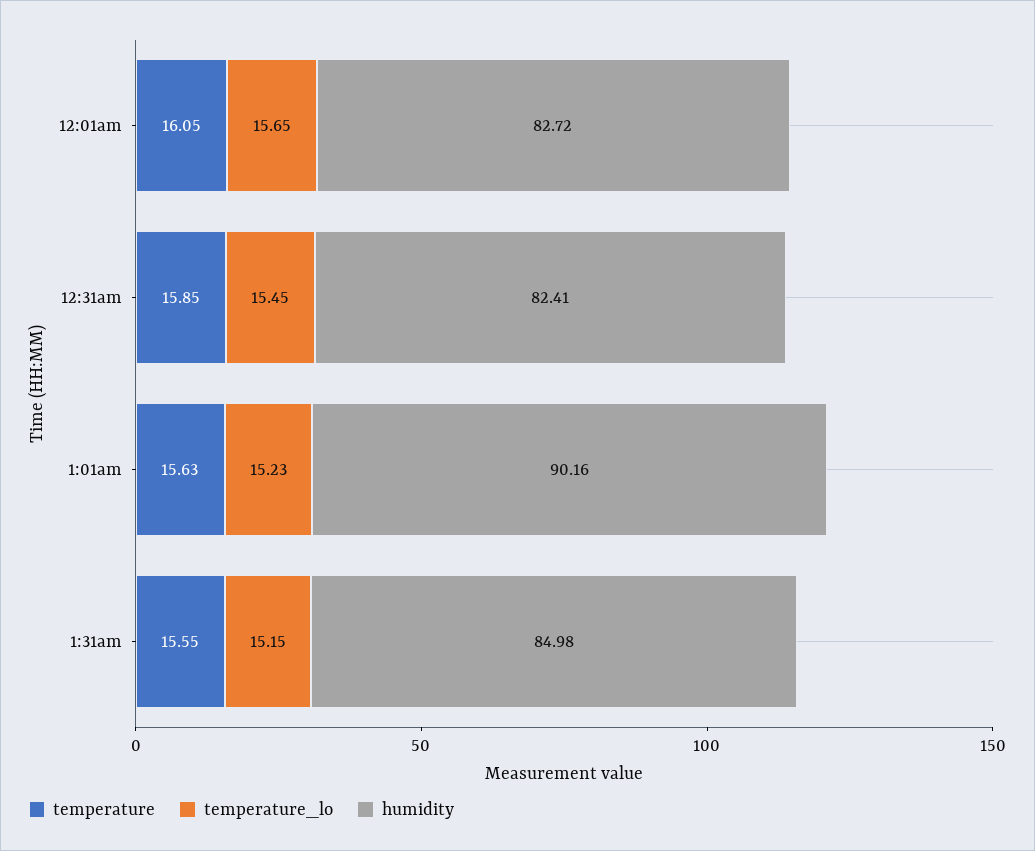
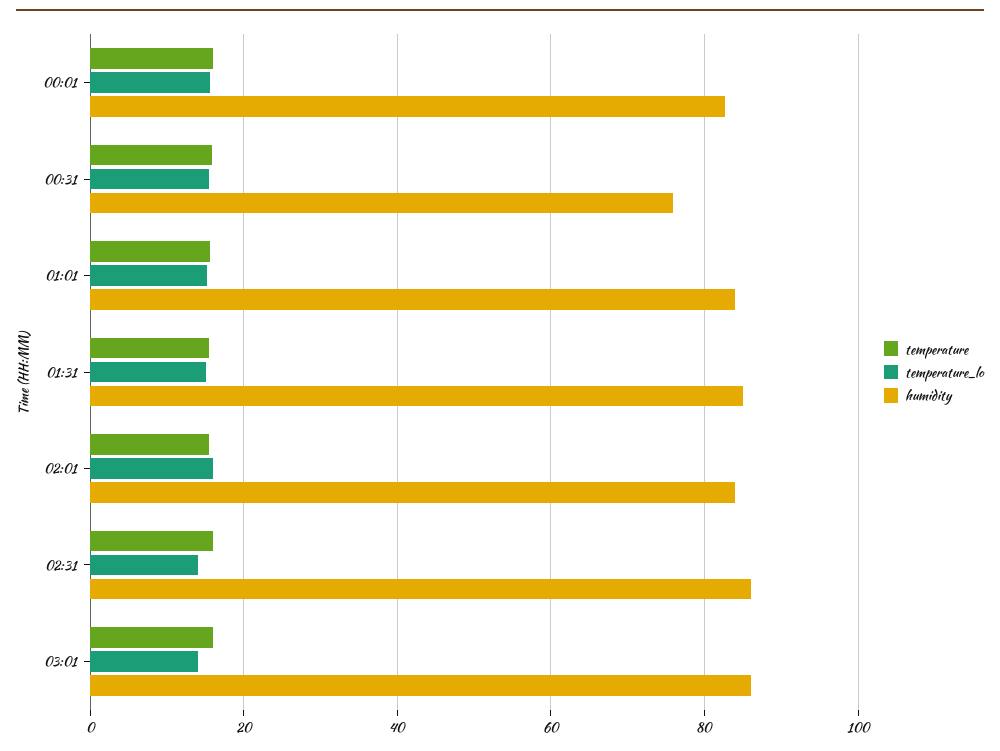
humidity, 12:31am: 82.41 -> 76
humidity, 1:01am: 90.16 -> 84
temperature, 02:01: none -> 16
temperature_lo, 02:01: none -> 16
humidity, 02:01: none -> 84
temperature, 02:31: none -> 16
temperature_lo, 02:31: none -> 14
humidity, 02:31: none -> 86
temperature, 03:01: none -> 16
temperature_lo, 03:01: none -> 14
humidity, 03:01: none -> 86

